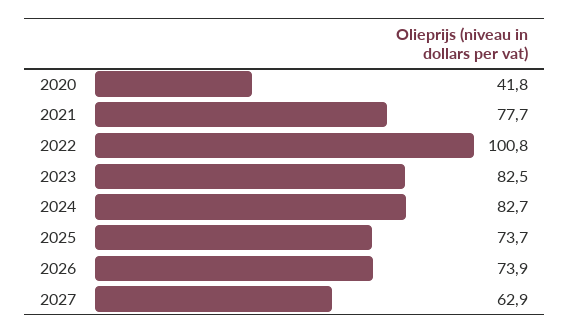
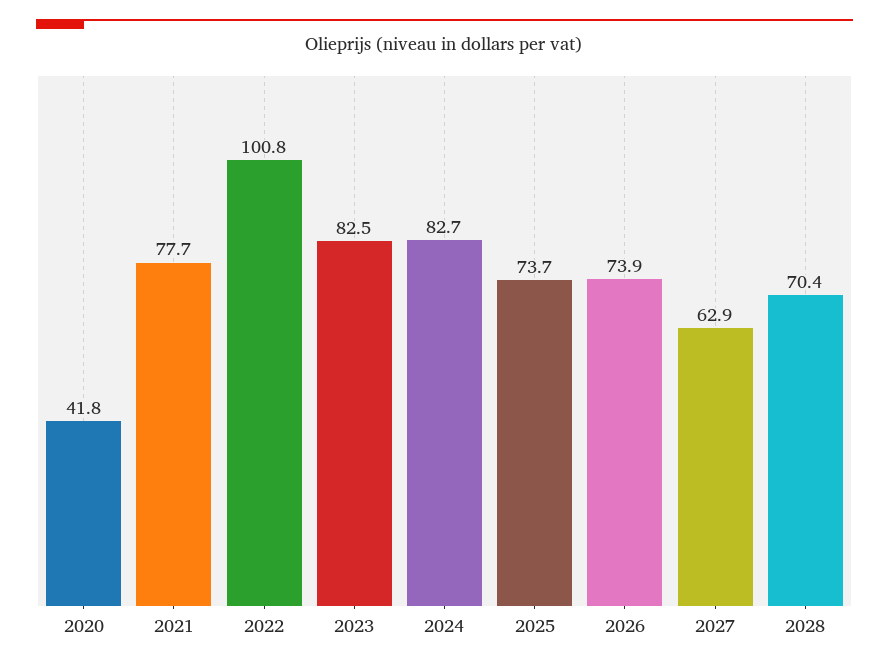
2028: none -> 70.4

